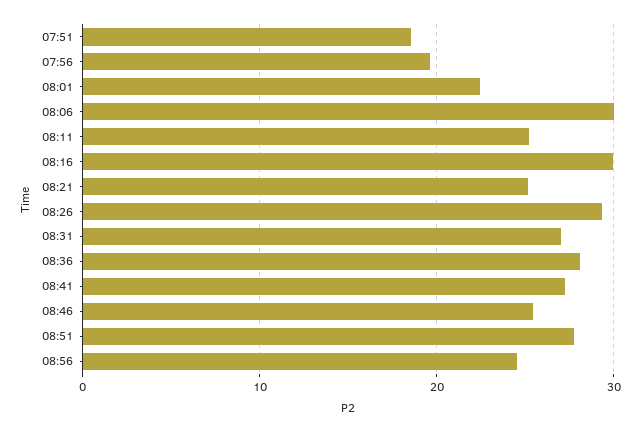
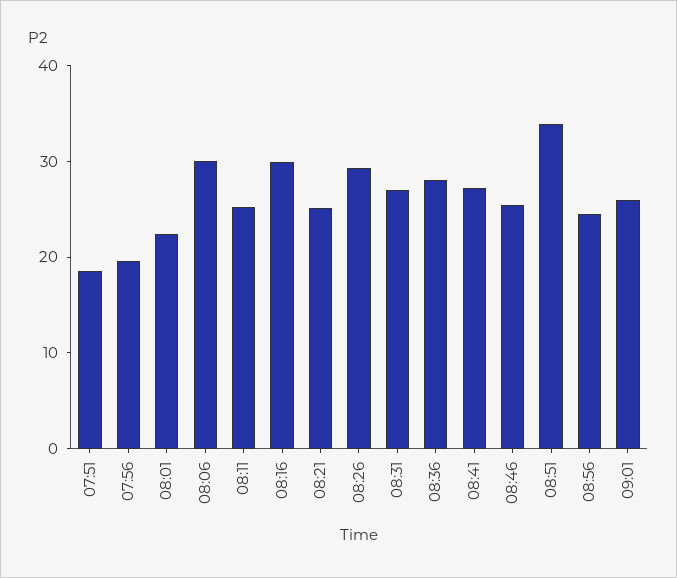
08:51: 28 -> 34
09:01: none -> 26

